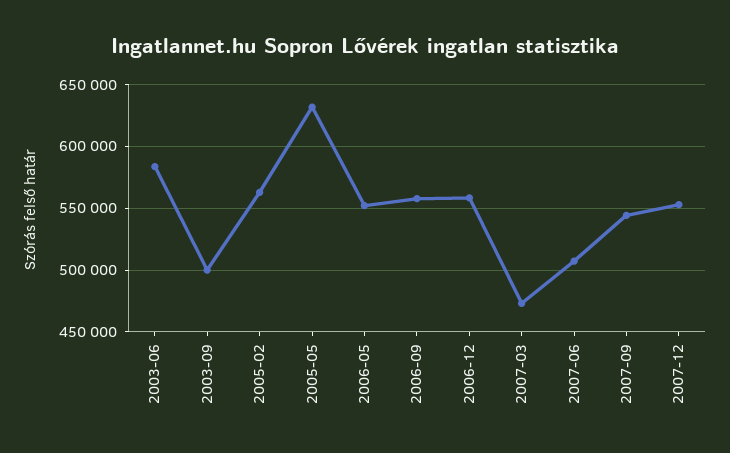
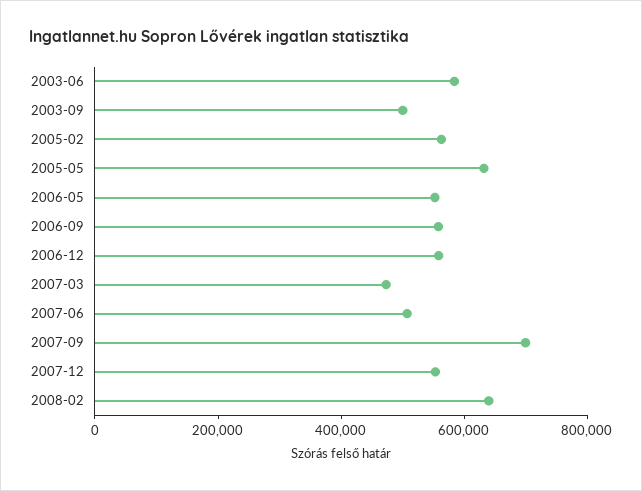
2007-09: 545000 -> 700000
2008-02: none -> 650000

